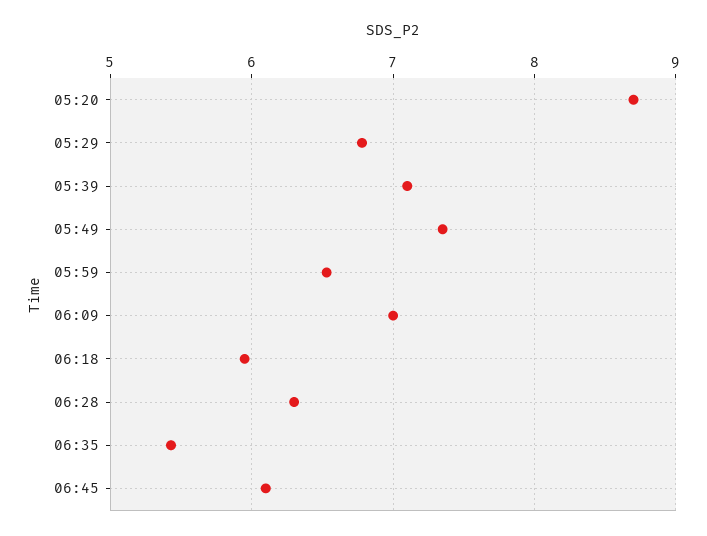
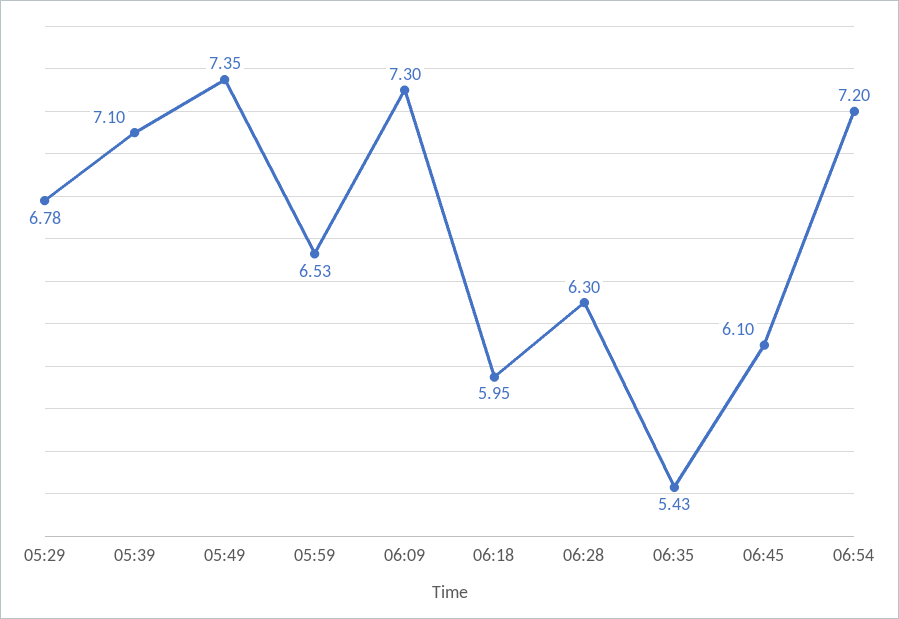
05:20: 8.7 -> none
06:09: 7 -> 7.3
06:54: none -> 7.2

